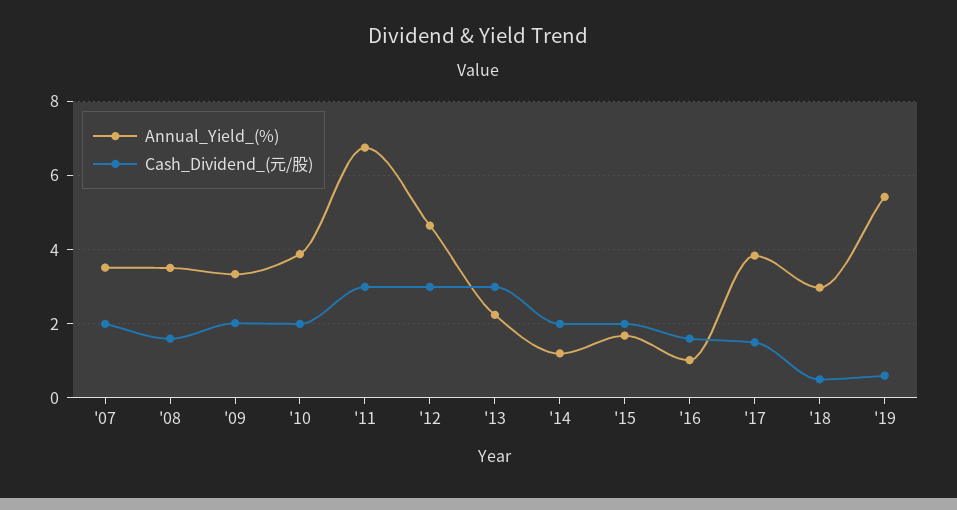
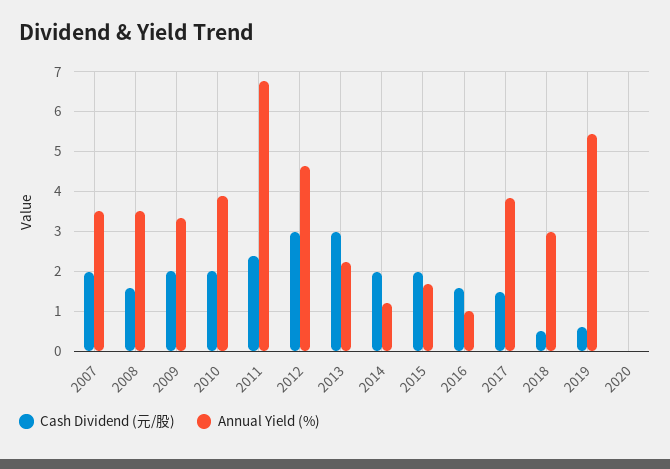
Cash_Dividend_(元/股), '11: 3 -> 2.4
Cash_Dividend_(元/股), 2020: none -> 0
Annual_Yield_(%), 2020: none -> 0

